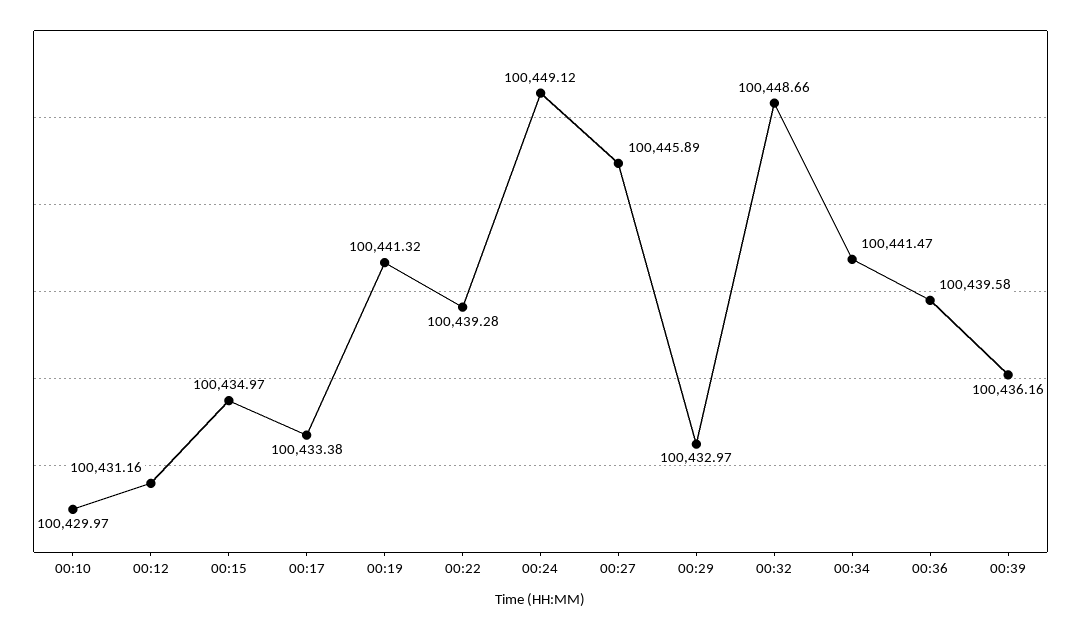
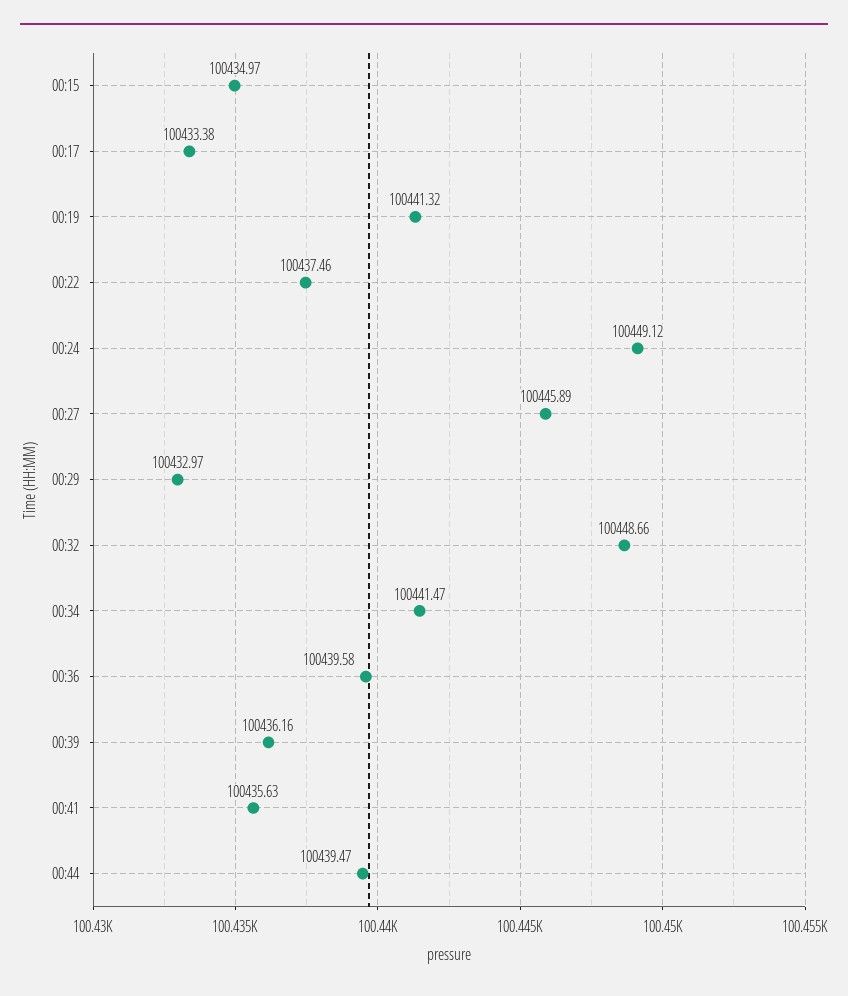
00:10: 100429.97 -> none
00:12: 100431.16 -> none
00:22: 100439.28 -> 100437.46
00:41: none -> 100435.63
00:44: none -> 100439.47

